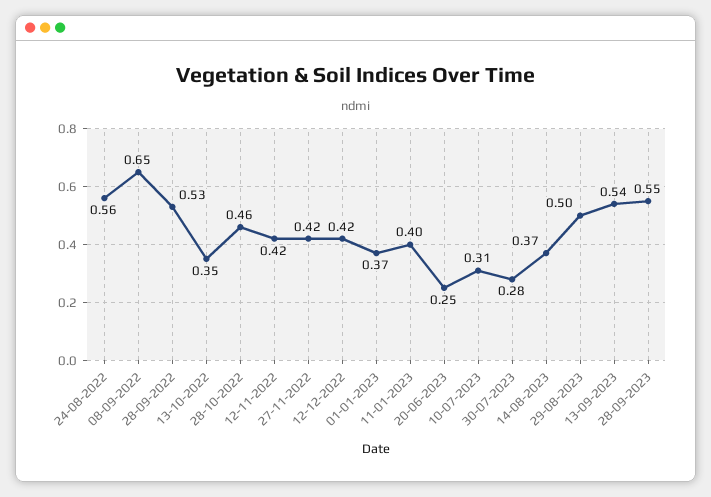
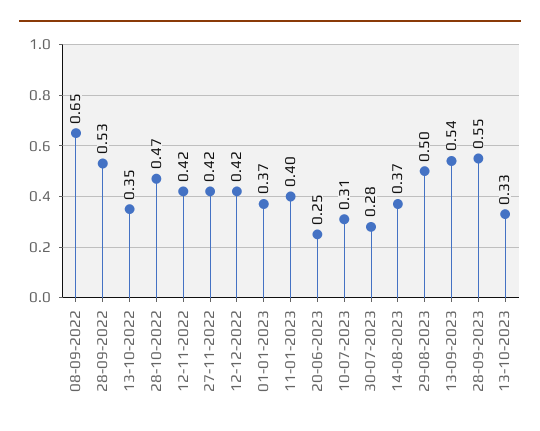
24-08-2022: 0.56 -> none
28-10-2022: 0.46 -> 0.47
13-10-2023: none -> 0.33

